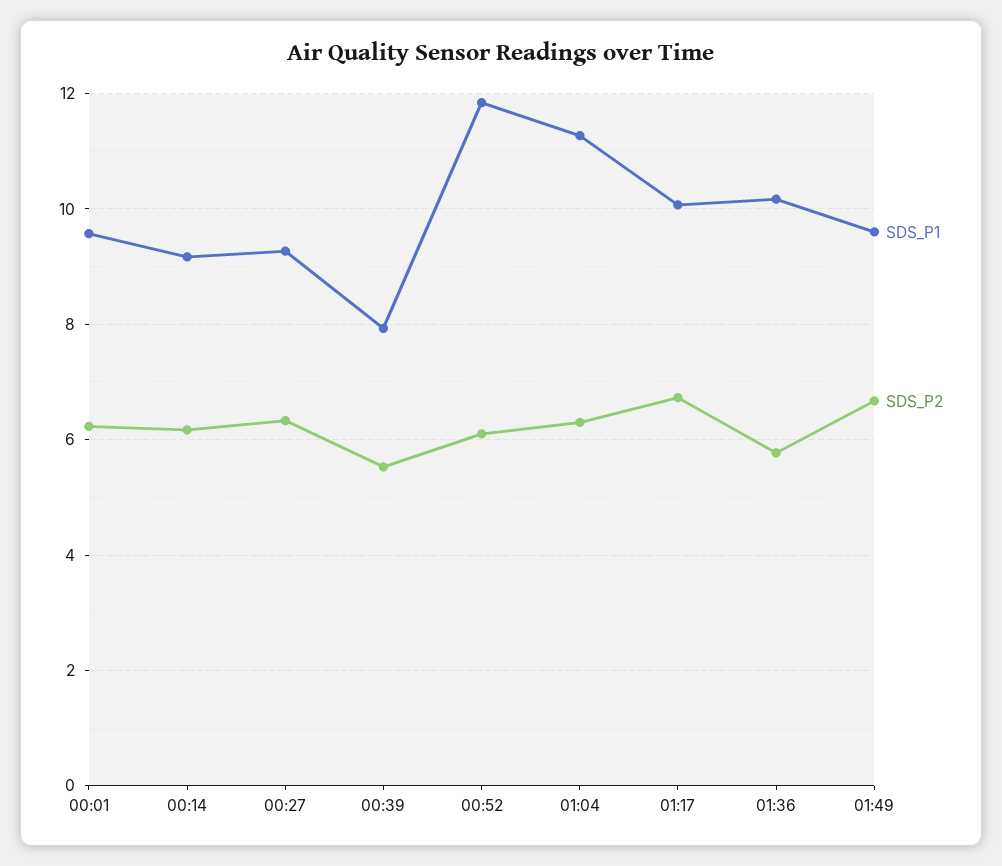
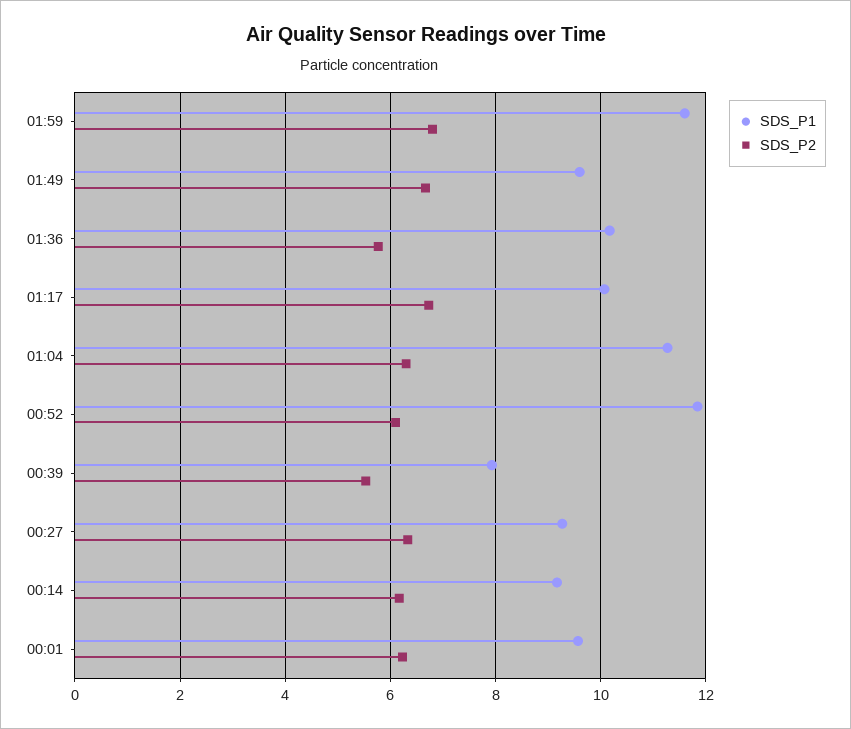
SDS_P1, 01:59: none -> 11.6
SDS_P2, 01:59: none -> 6.8

